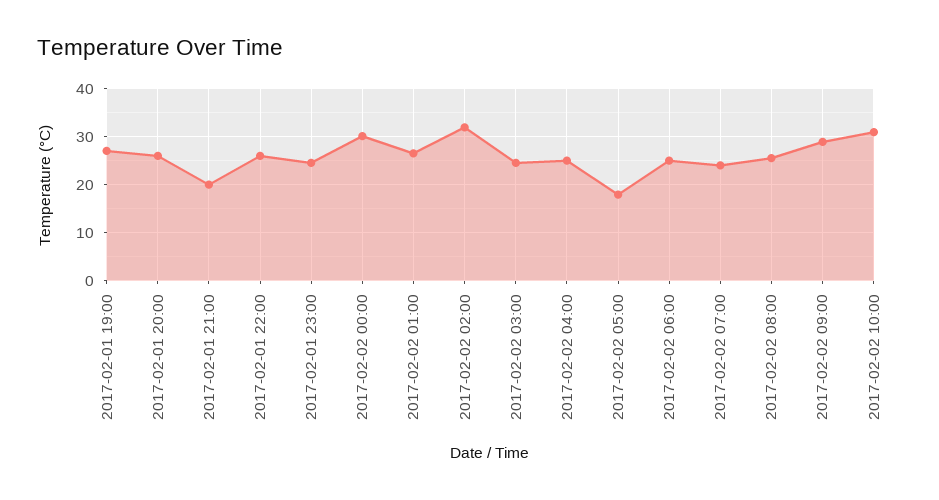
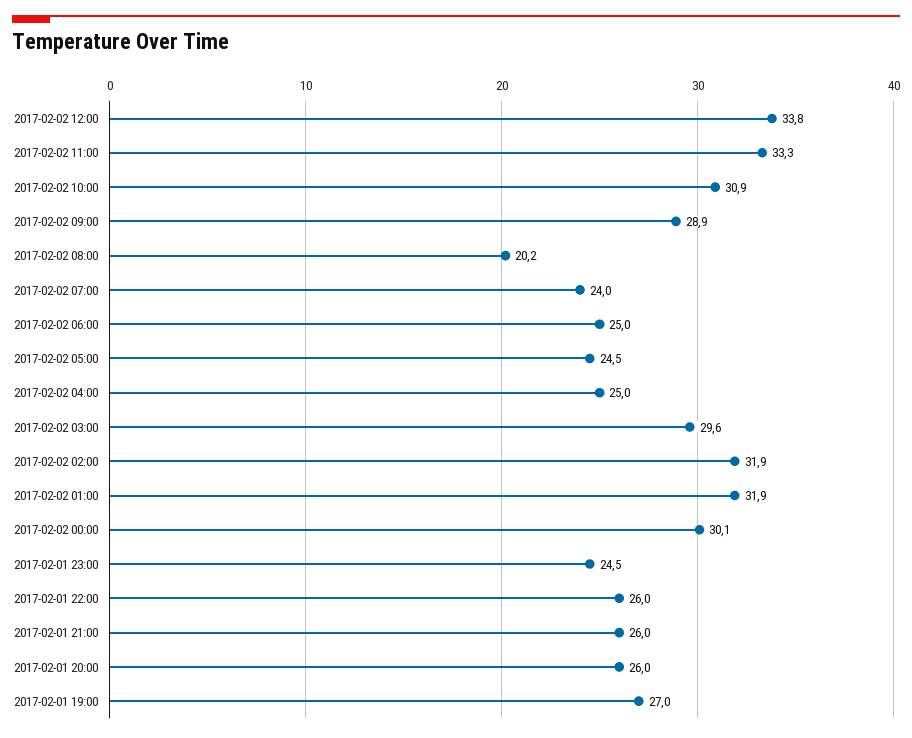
2017-02-01 21:00: 20 -> 26
2017-02-02 01:00: 26 -> 31.9
2017-02-02 03:00: 24 -> 29.6
2017-02-02 05:00: 18 -> 24.5
2017-02-02 08:00: 26 -> 20.2
2017-02-02 12:00: none -> 33.8
2017-02-02 11:00: none -> 33.3

